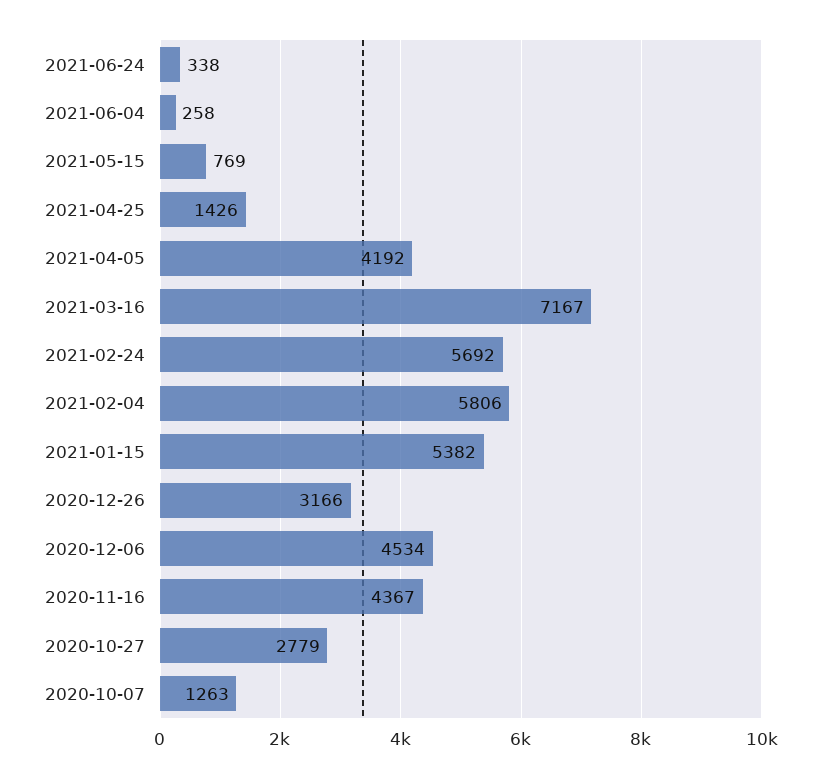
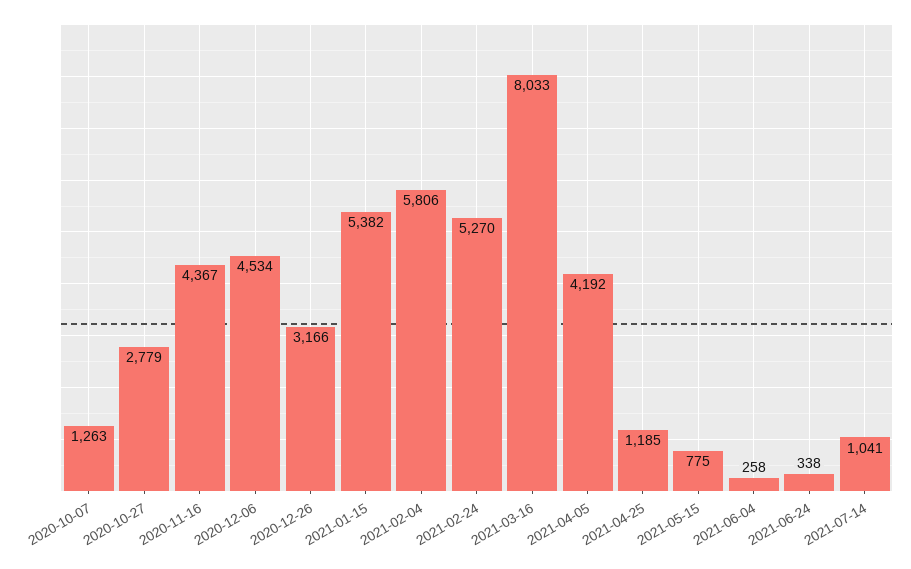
2021-05-15: 769 -> 775
2021-04-25: 1426 -> 1185
2021-03-16: 7167 -> 8033
2021-02-24: 5692 -> 5270
2021-07-14: none -> 1041

